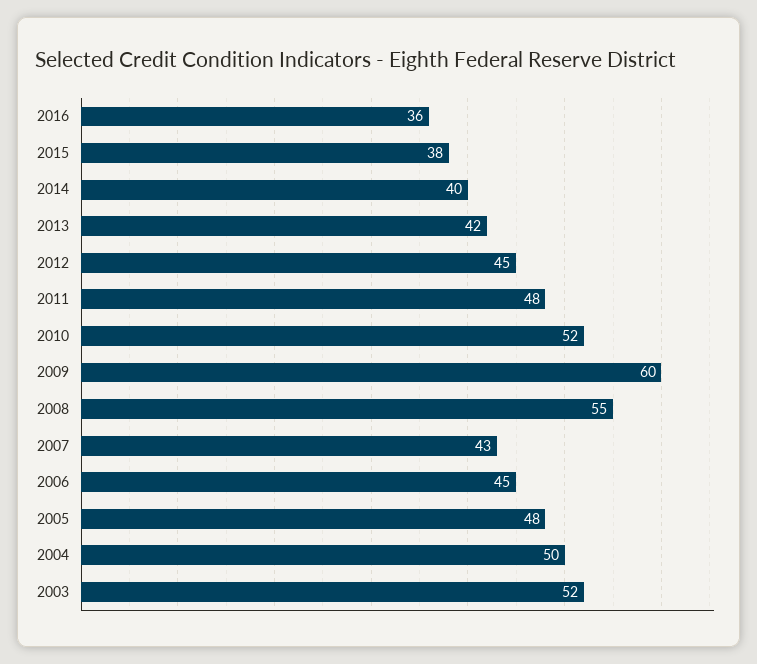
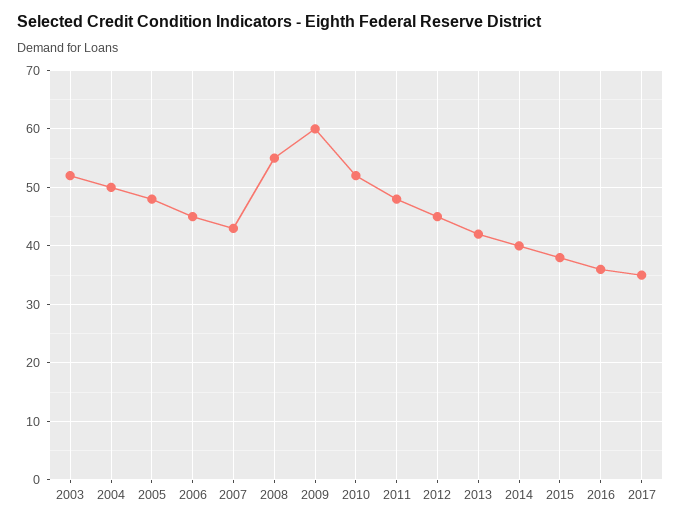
2017: none -> 35

